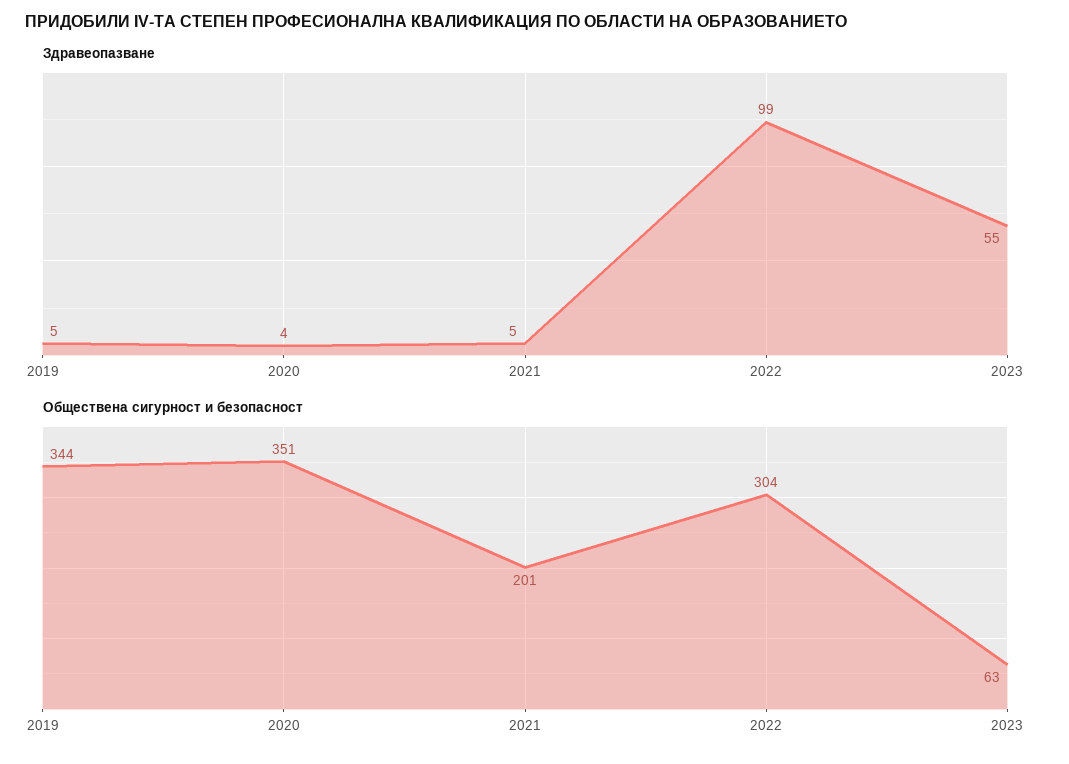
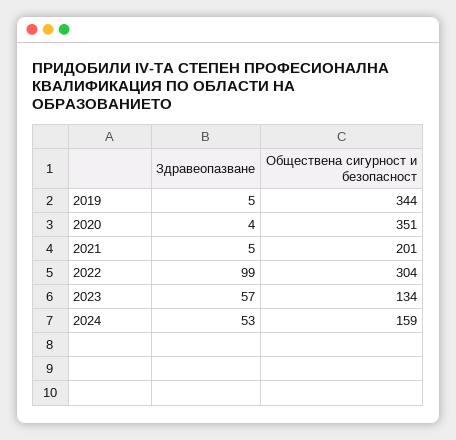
Здравеопазване, 2023: 55 -> 57
Обществена сигурност и безопасност, 2023: 63 -> 134
Здравеопазване, 2024: none -> 53
Обществена сигурност и безопасност, 2024: none -> 159

